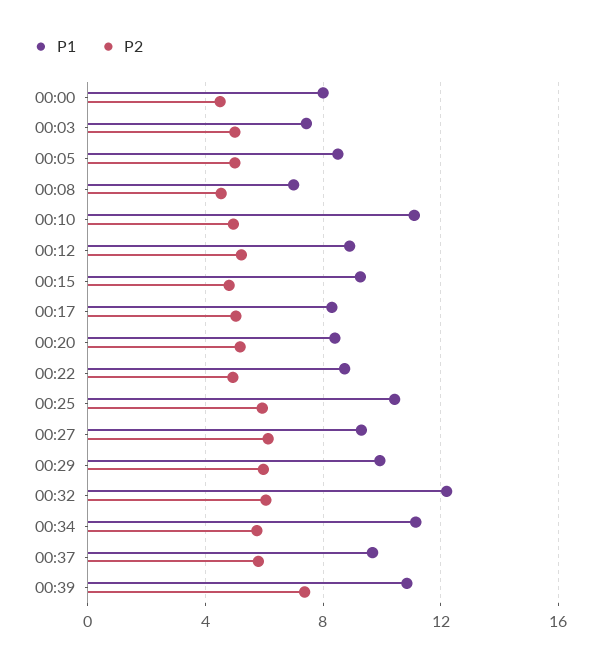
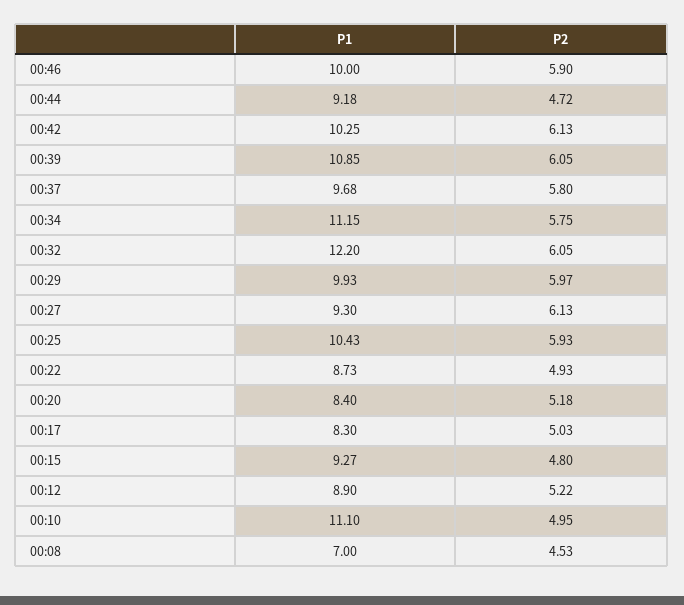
P1, 00:00: 8 -> none
P2, 00:00: 4.5 -> none
P1, 00:03: 7.5 -> none
P2, 00:03: 5 -> none
P1, 00:05: 8.5 -> none
P2, 00:05: 5 -> none
P2, 00:39: 7.5 -> 6.05
P1, 00:46: none -> 10
P2, 00:46: none -> 5.9
P1, 00:44: none -> 9.18
P2, 00:44: none -> 4.72
P1, 00:42: none -> 10.25
P2, 00:42: none -> 6.13

